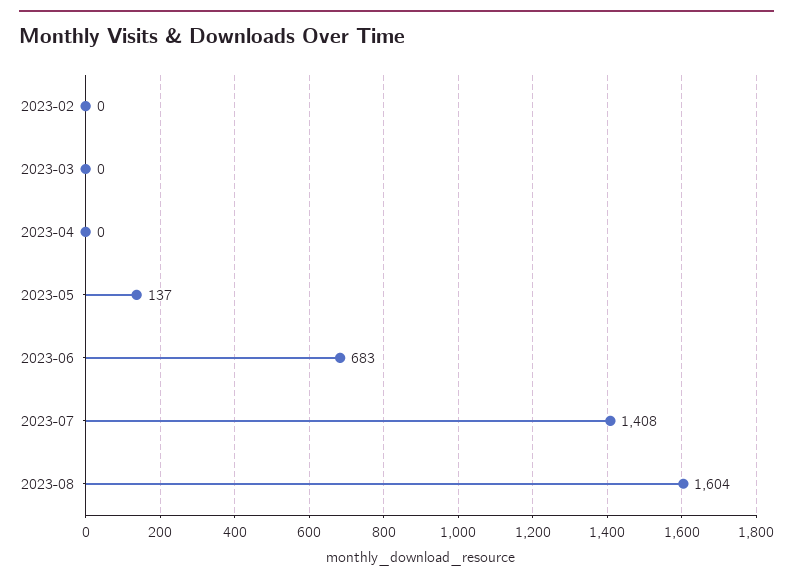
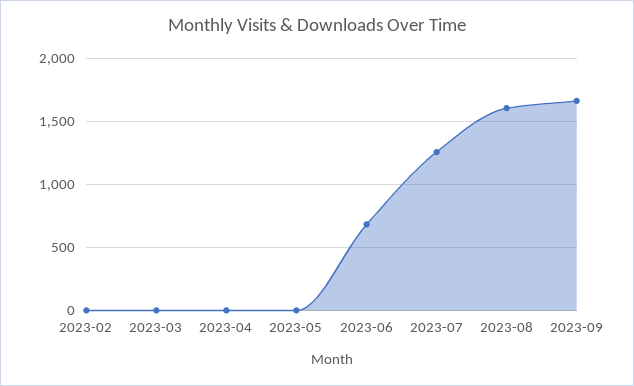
2023-05: 137 -> 0
2023-07: 1408 -> 1250
2023-09: none -> 1650

